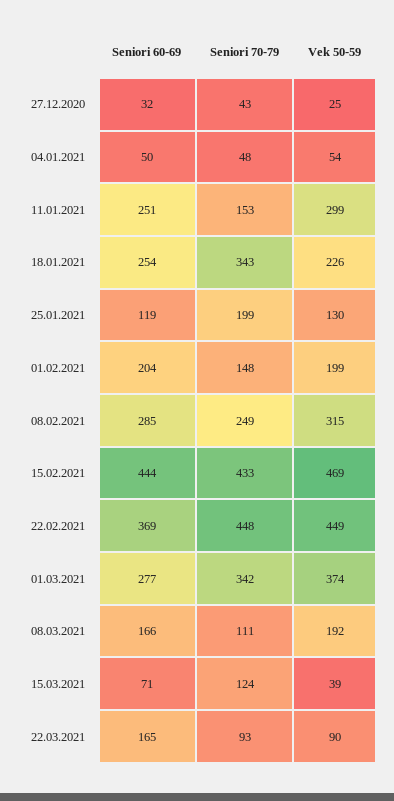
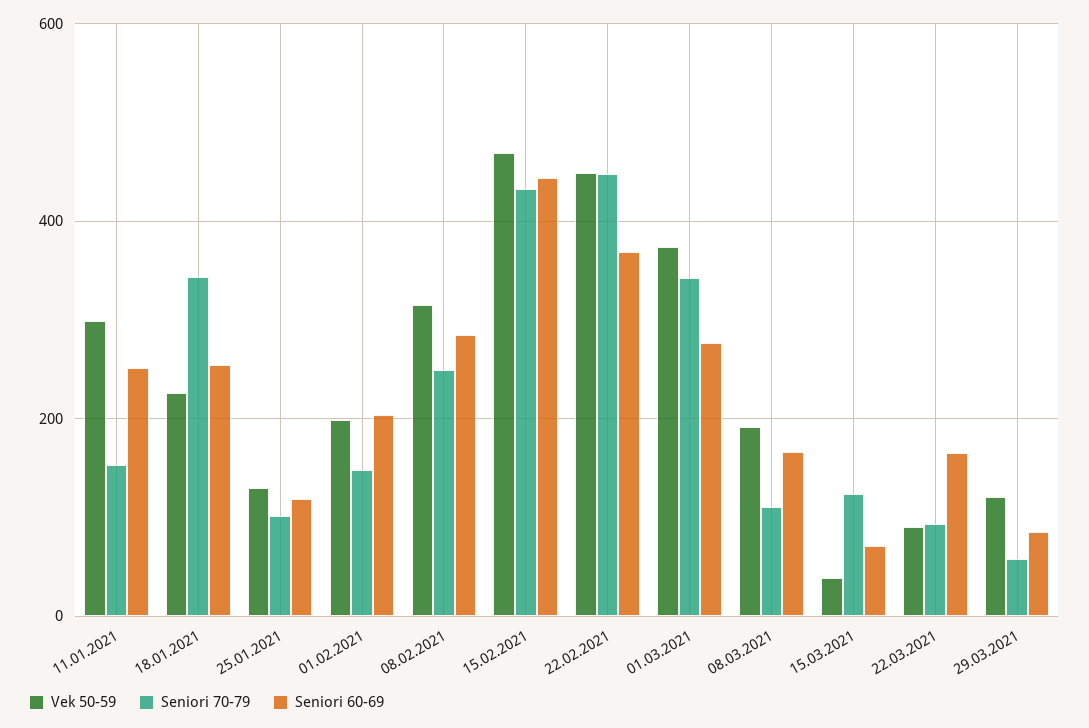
Seniori 60-69, 27.12.2020: 32 -> none
Seniori 70-79, 27.12.2020: 43 -> none
Vek 50-59, 27.12.2020: 25 -> none
Seniori 60-69, 04.01.2021: 50 -> none
Seniori 70-79, 04.01.2021: 48 -> none
Vek 50-59, 04.01.2021: 54 -> none
Seniori 70-79, 25.01.2021: 199 -> 100
Vek 50-59, 29.03.2021: none -> 120
Seniori 70-79, 29.03.2021: none -> 60
Seniori 60-69, 29.03.2021: none -> 80

